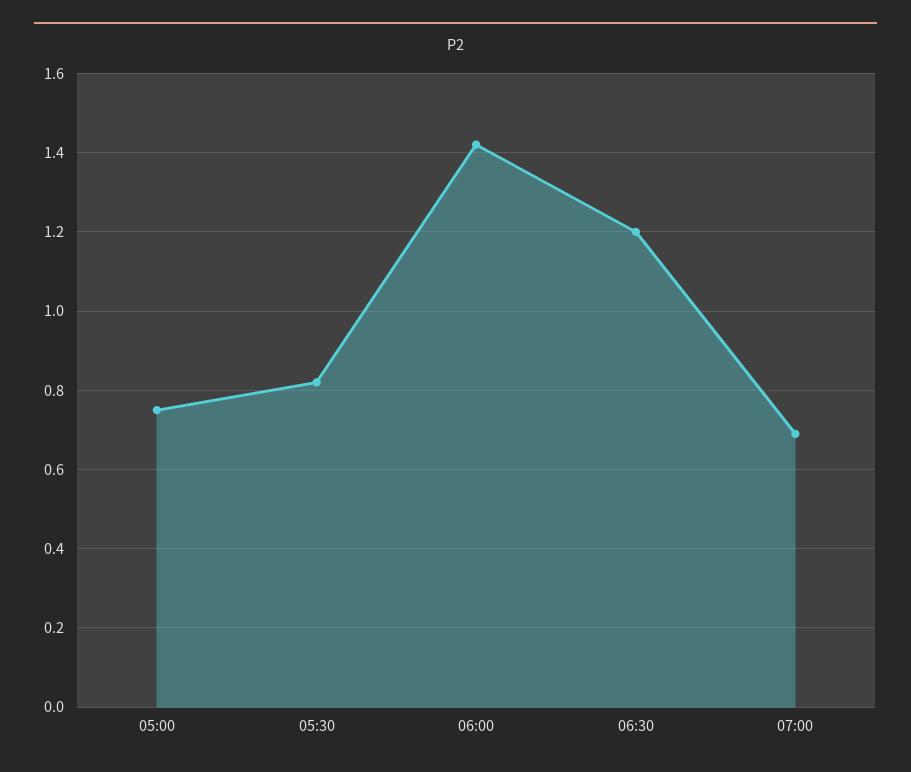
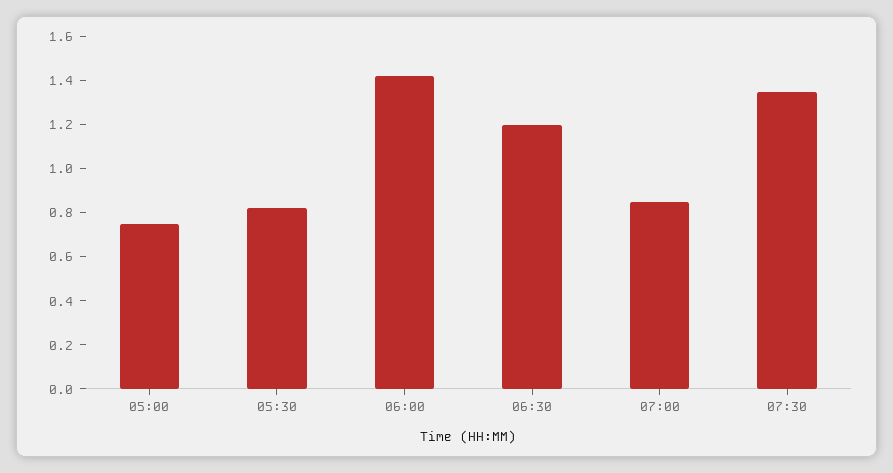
07:00: 0.7 -> 0.85
07:30: none -> 1.35

